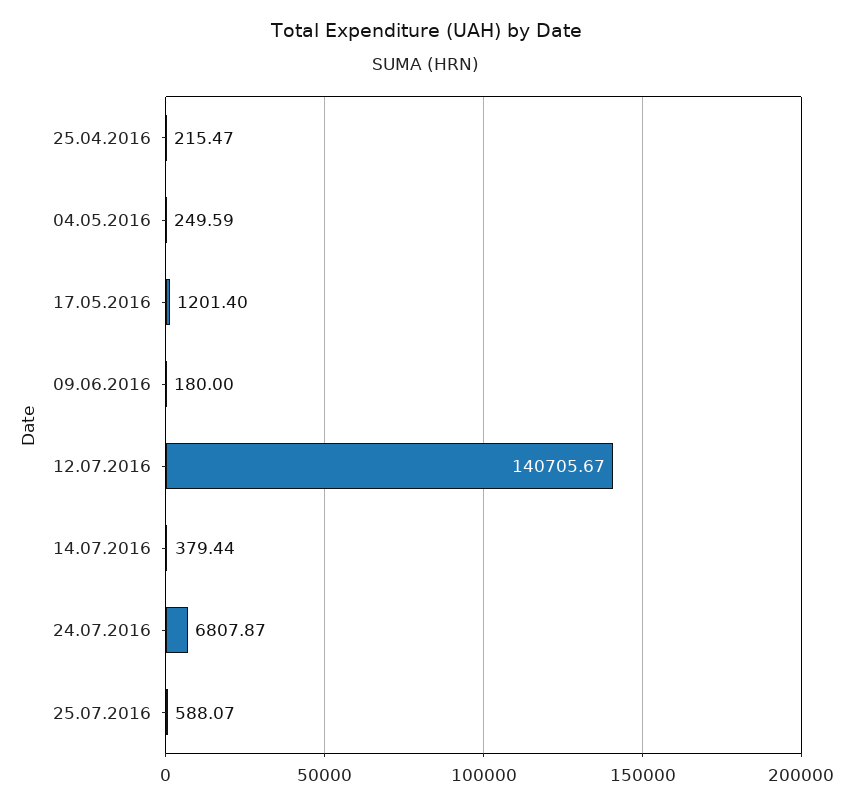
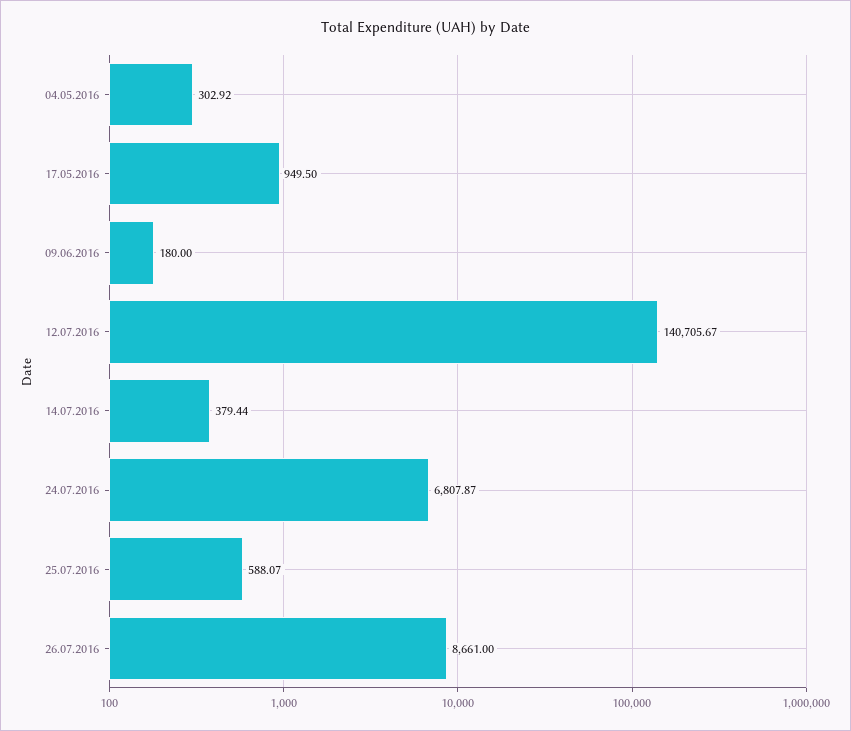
25.04.2016: 215.47 -> none
04.05.2016: 249.59 -> 302.92
17.05.2016: 1201.4 -> 949.5
26.07.2016: none -> 8661

